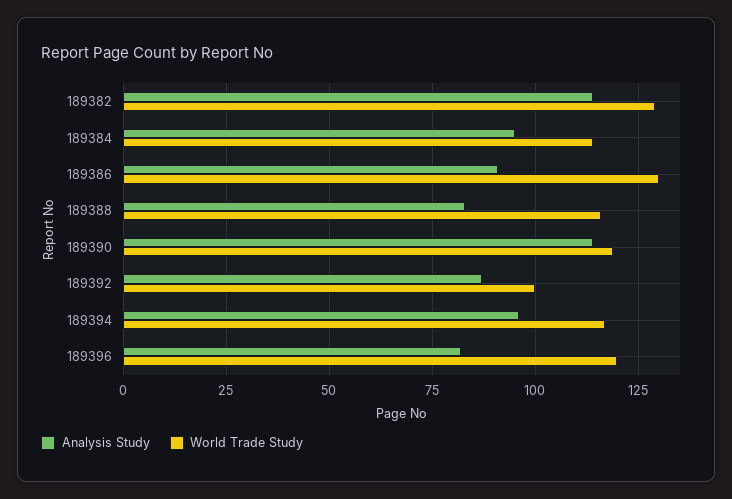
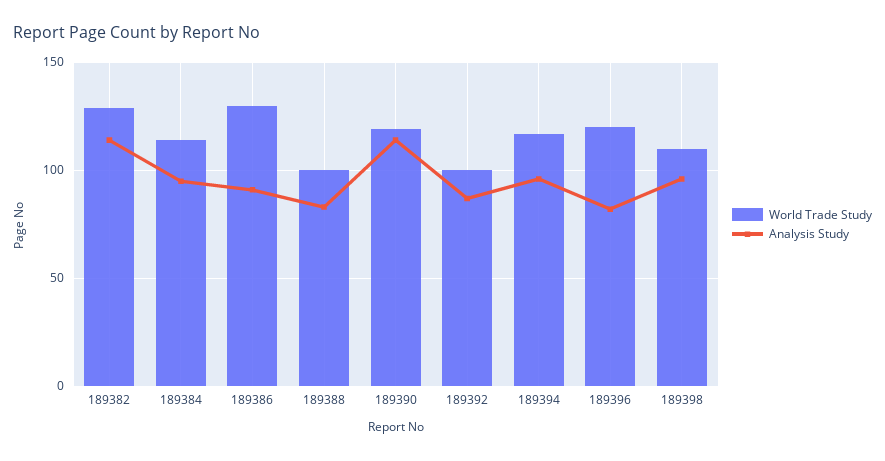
World Trade Study, 189388: 115 -> 100
World Trade Study, 189398: none -> 110
Analysis Study, 189398: none -> 95

